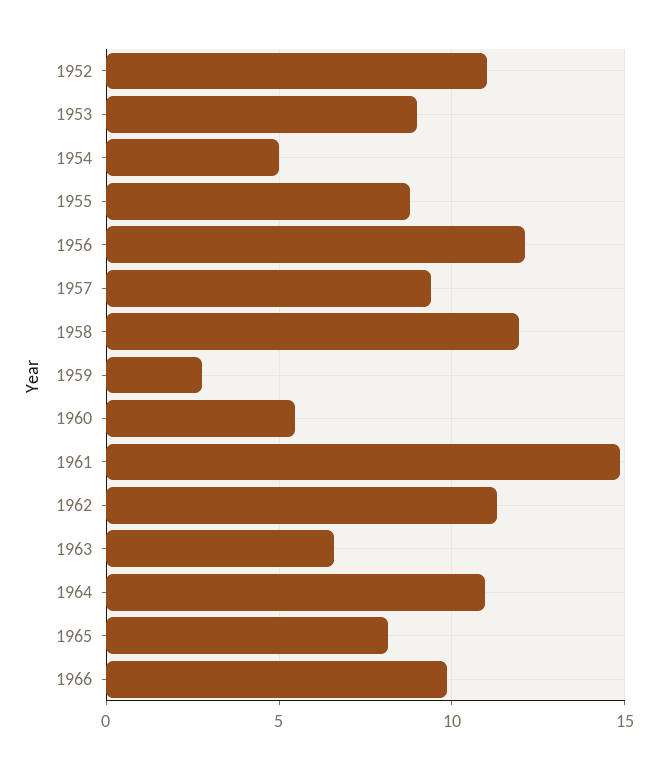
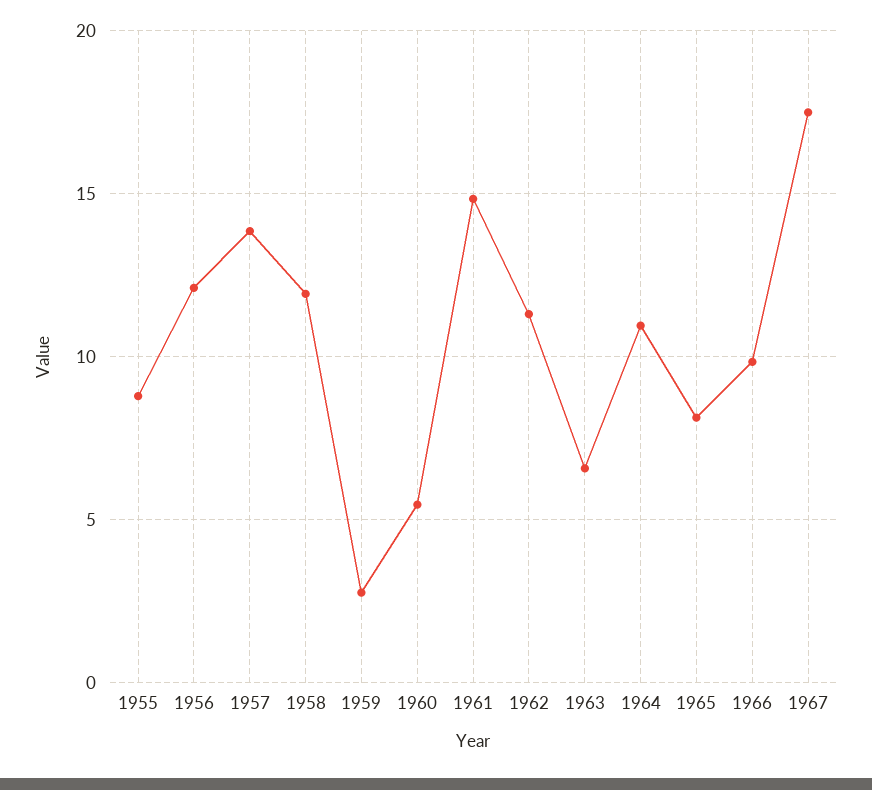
1952: 11 -> none
1953: 9 -> none
1954: 5 -> none
1957: 9.5 -> 14
1967: none -> 17.5

